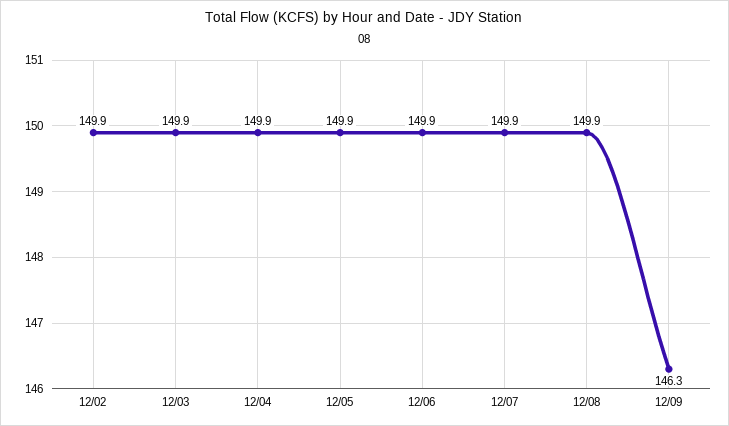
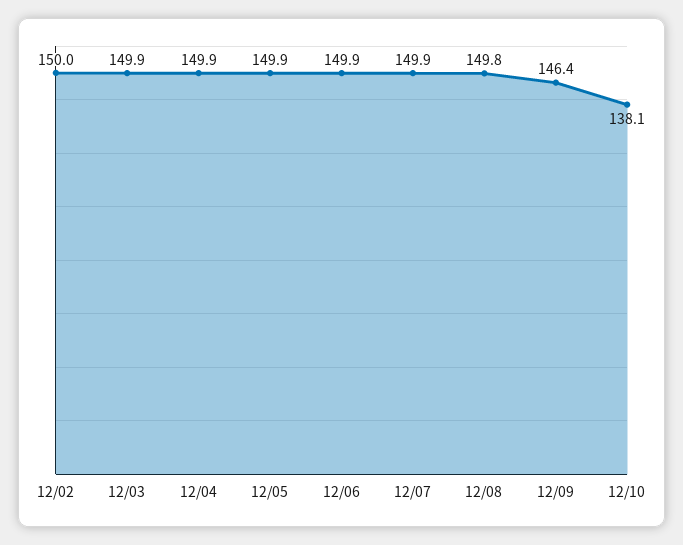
12/02: 149.9 -> 150
12/08: 149.9 -> 149.8
12/09: 146.3 -> 146.4
12/10: none -> 138.1

